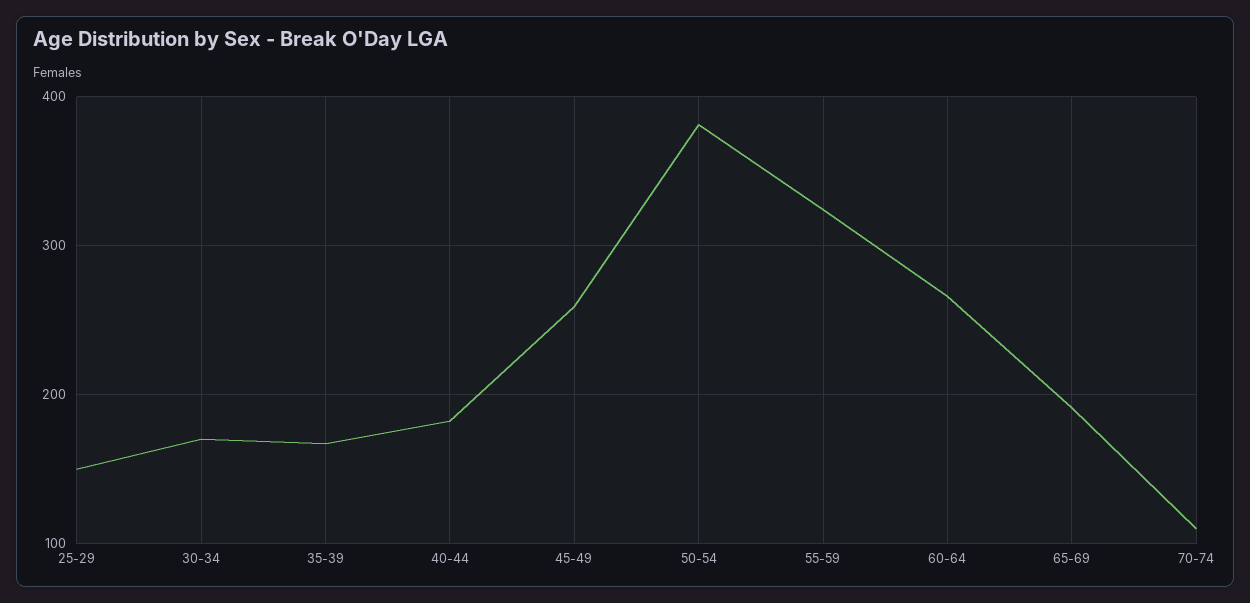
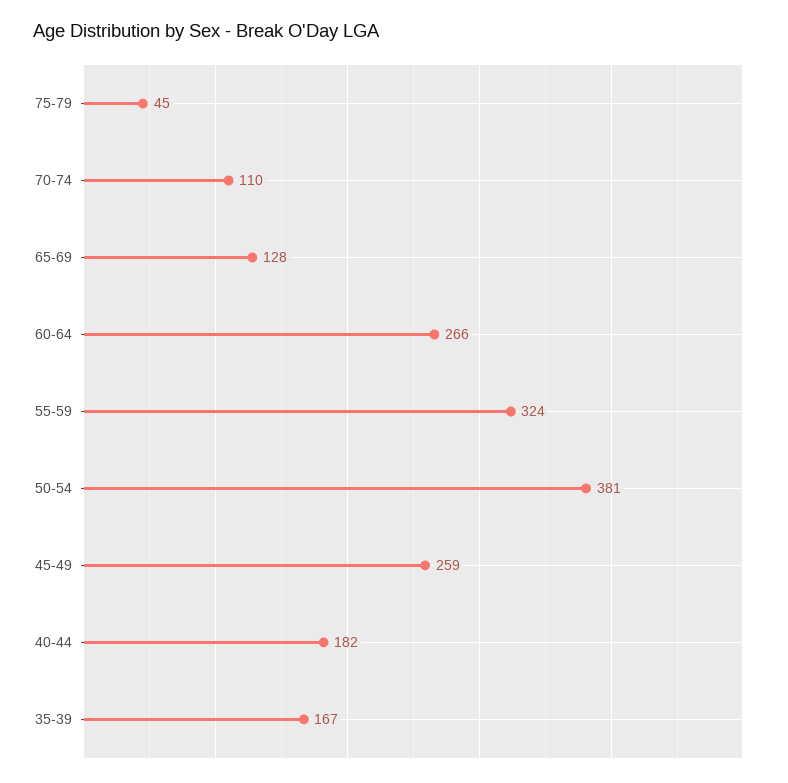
25-29: 150 -> none
30-34: 170 -> none
65-69: 190 -> 128
75-79: none -> 45

